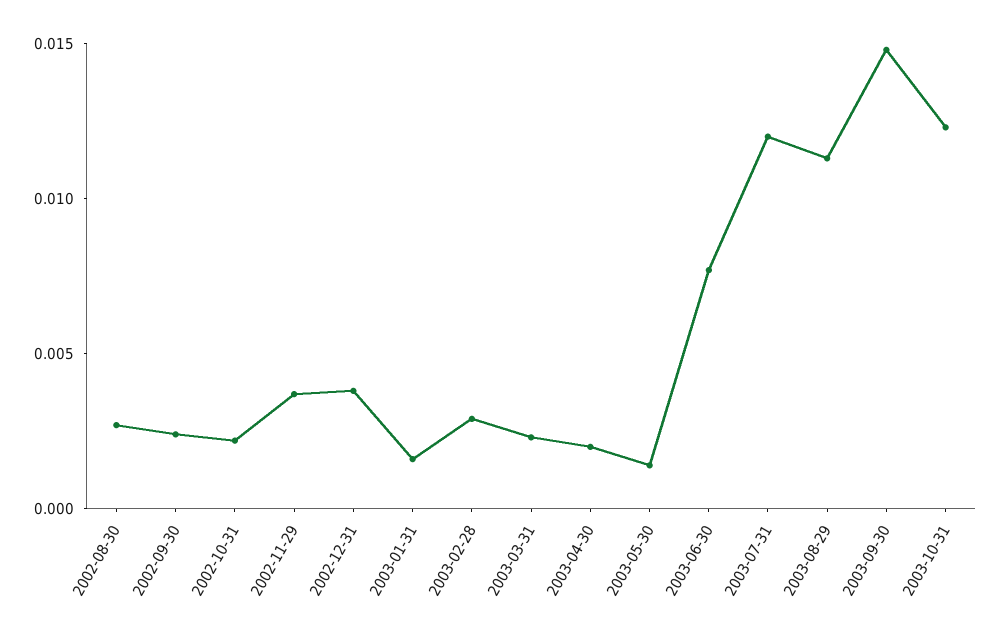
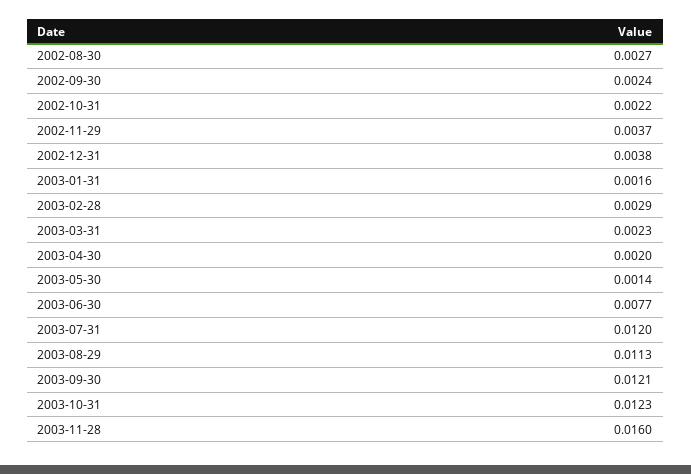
2003-09-30: 0.015 -> 0.0121
2003-11-28: none -> 0.016

